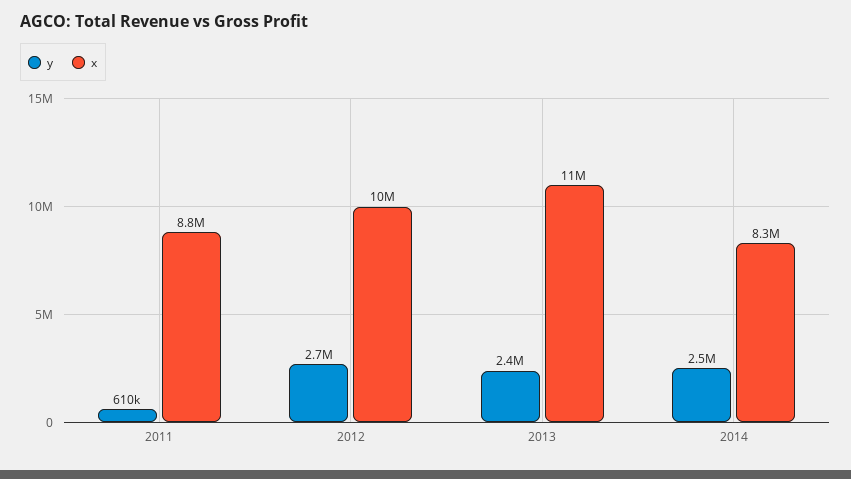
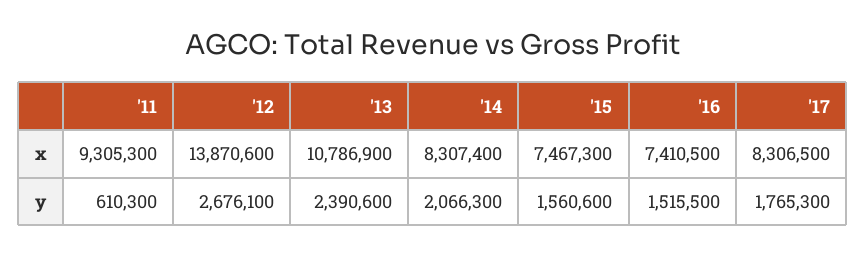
x, 2011: 8800000 -> 9305300
x, 2012: 10000000 -> 13870600
y, 2014: 2500000 -> 2066300
x, '15: none -> 7467300
x, '16: none -> 7410500
x, '17: none -> 8306500
y, '15: none -> 1560600
y, '16: none -> 1515500
y, '17: none -> 1765300

